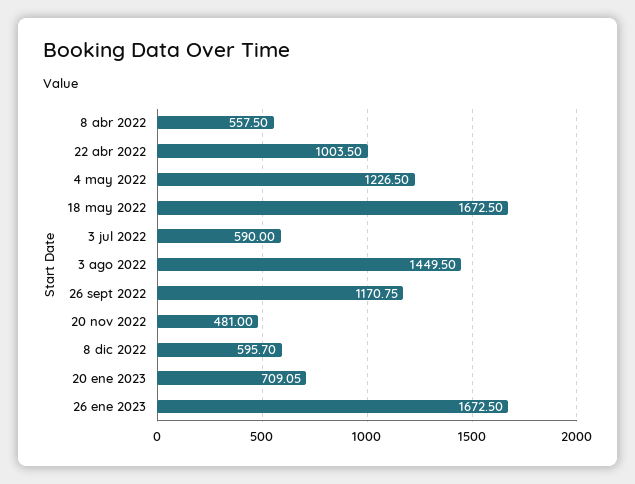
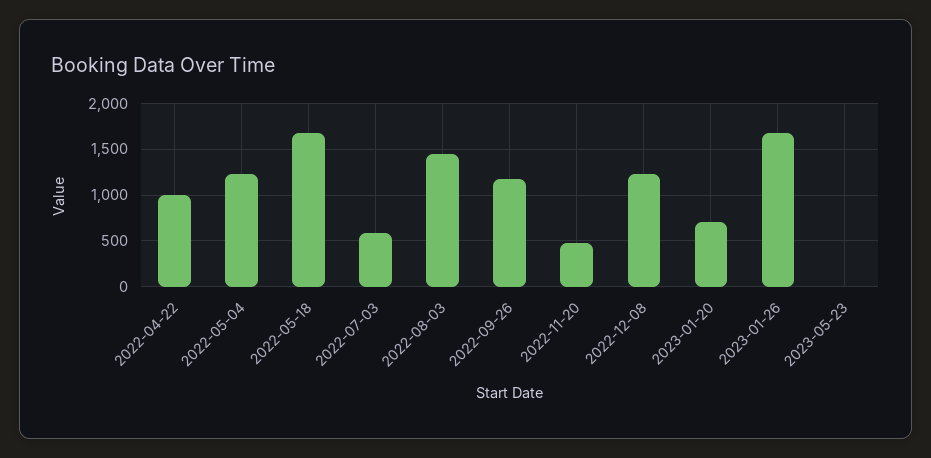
8 abr 2022: 557.5 -> none
8 dic 2022: 595.7 -> 1200
2023-05-23: none -> 0

